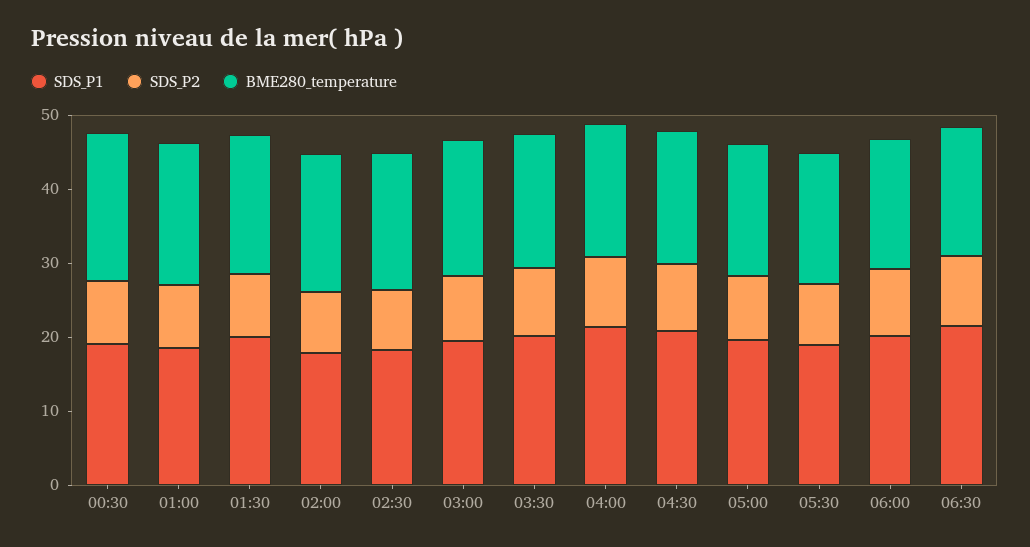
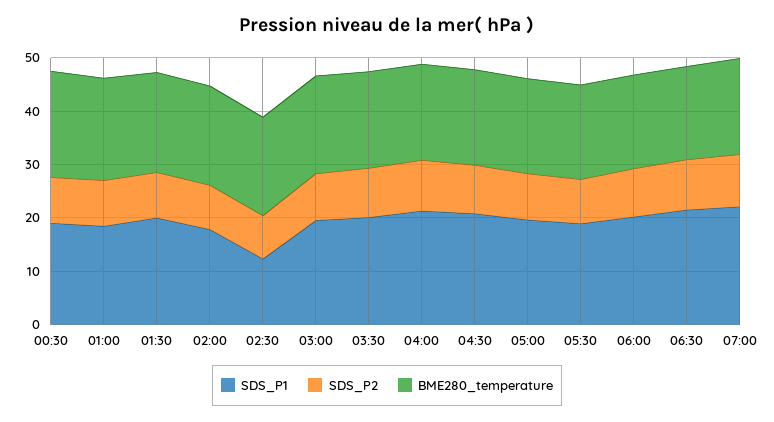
SDS_P1, 02:30: 18 -> 12
SDS_P1, 07:00: none -> 22
SDS_P2, 07:00: none -> 10
BME280_temperature, 07:00: none -> 18

